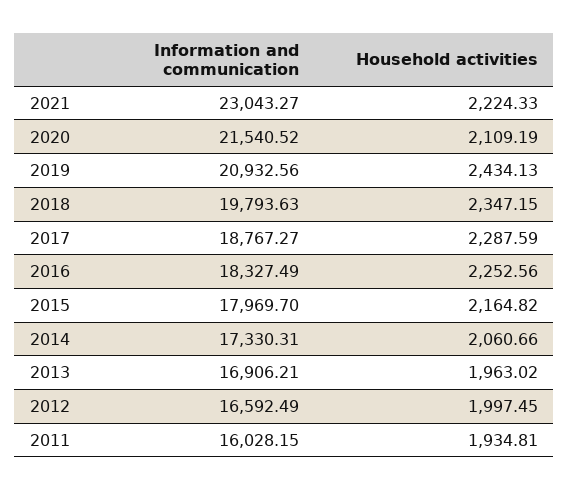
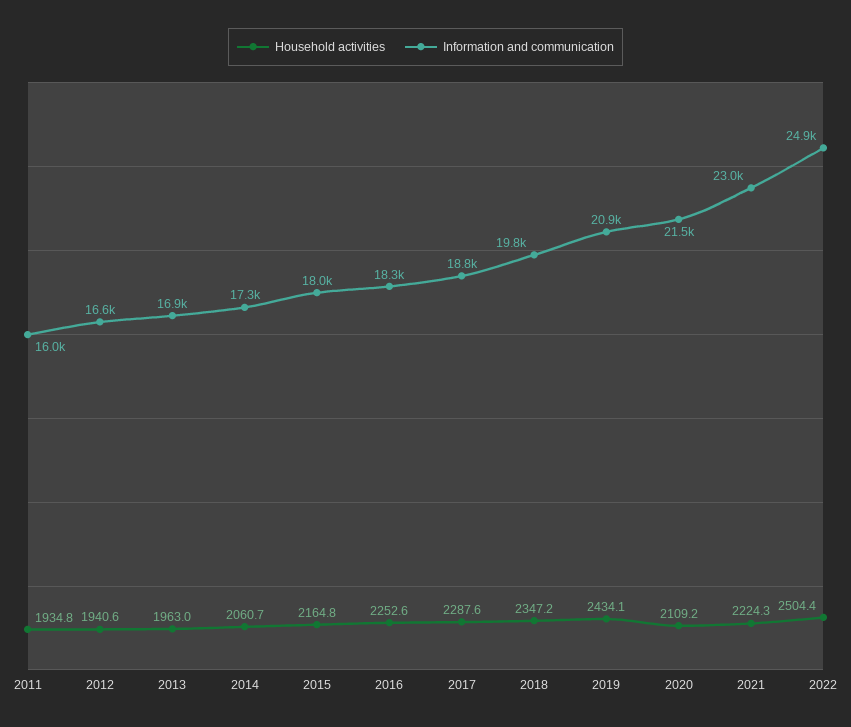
Household activities, 2012: 1997.45 -> 1940.6
Household activities, 2022: none -> 2504.4
Information and communication, 2022: none -> 24900

